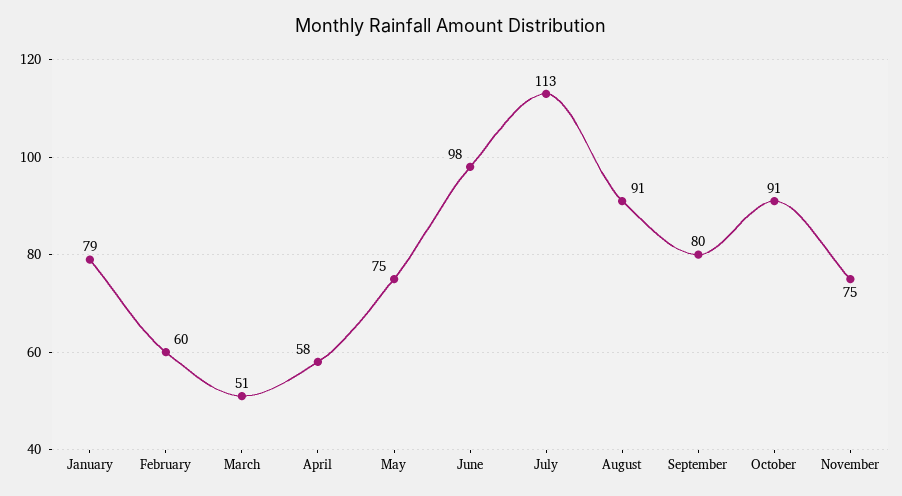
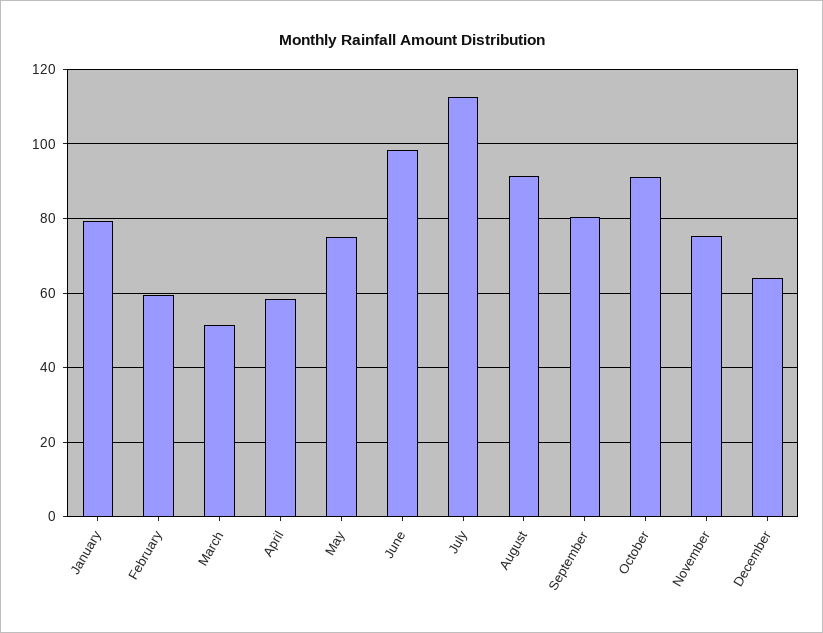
December: none -> 64

